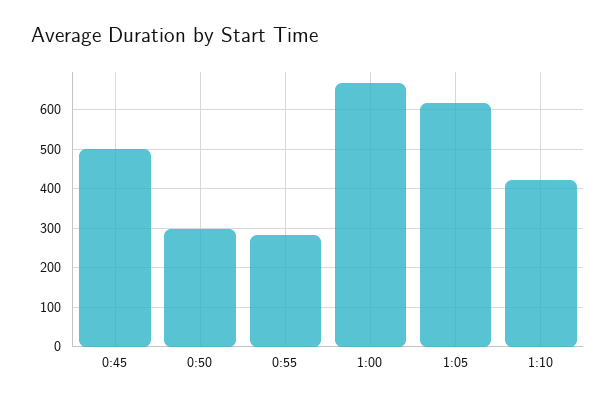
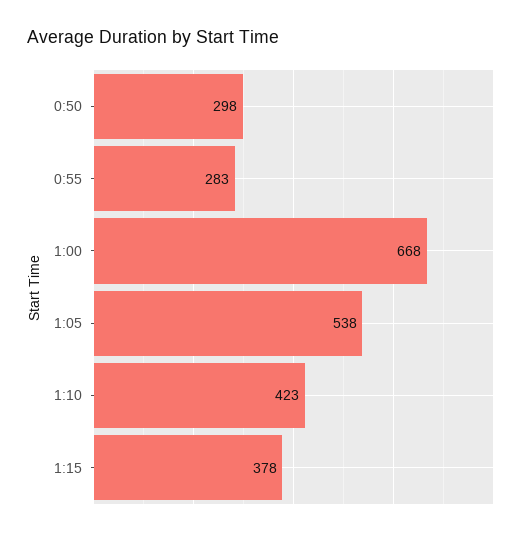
0:45: 500 -> none
1:05: 620 -> 538
1:15: none -> 378

